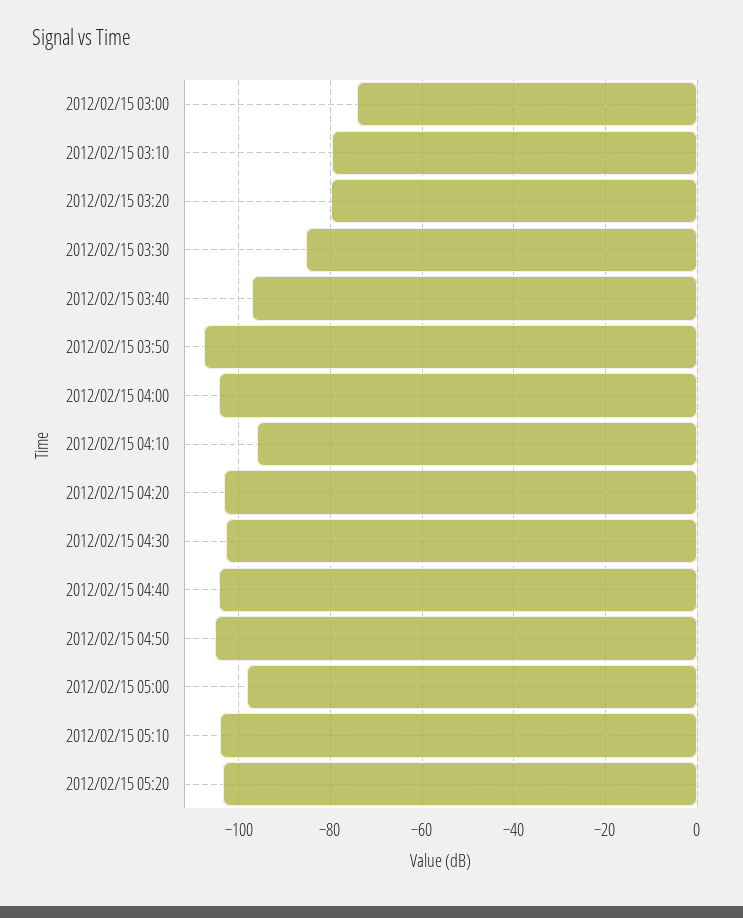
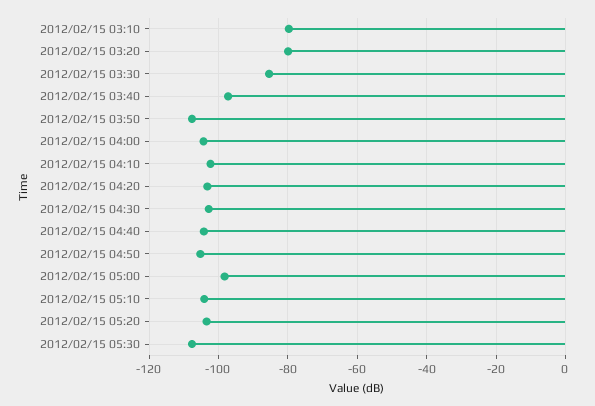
2012/02/15 03:00: -74 -> none
2012/02/15 04:10: -96 -> -102
2012/02/15 05:30: none -> -108

